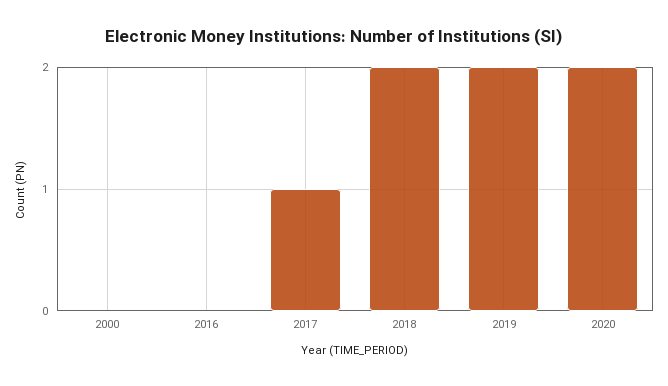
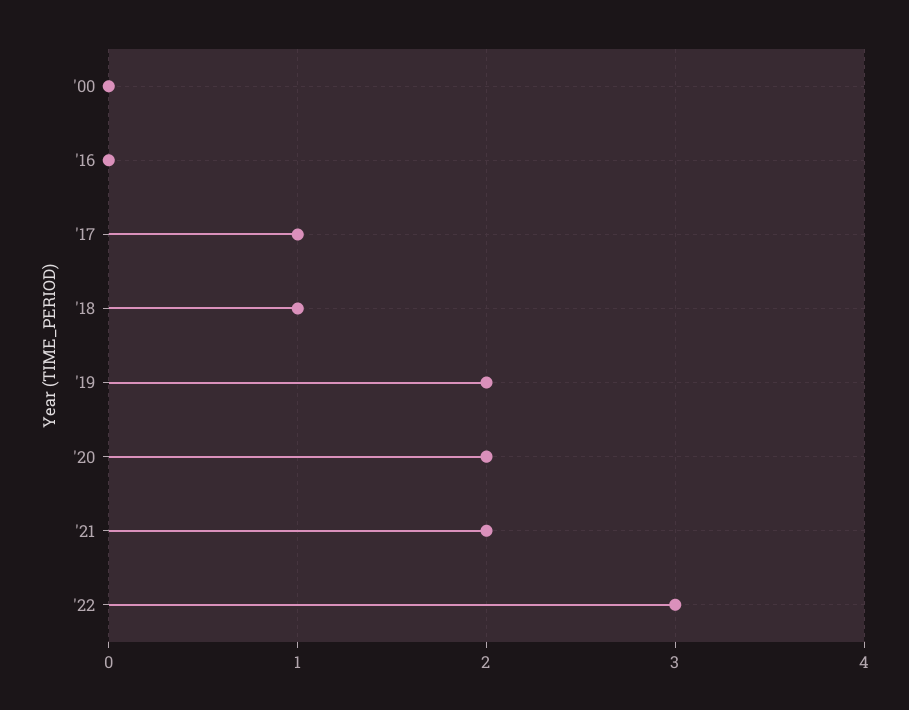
2018: 2 -> 1
'21: none -> 2
'22: none -> 3

